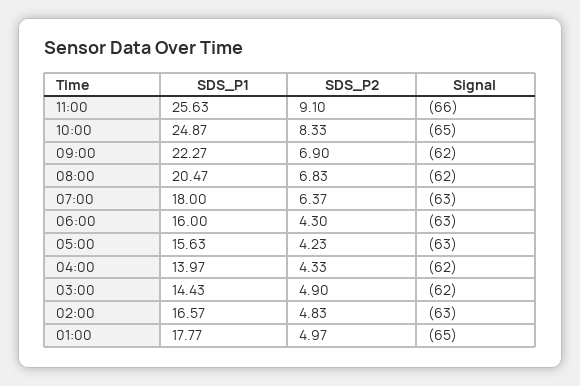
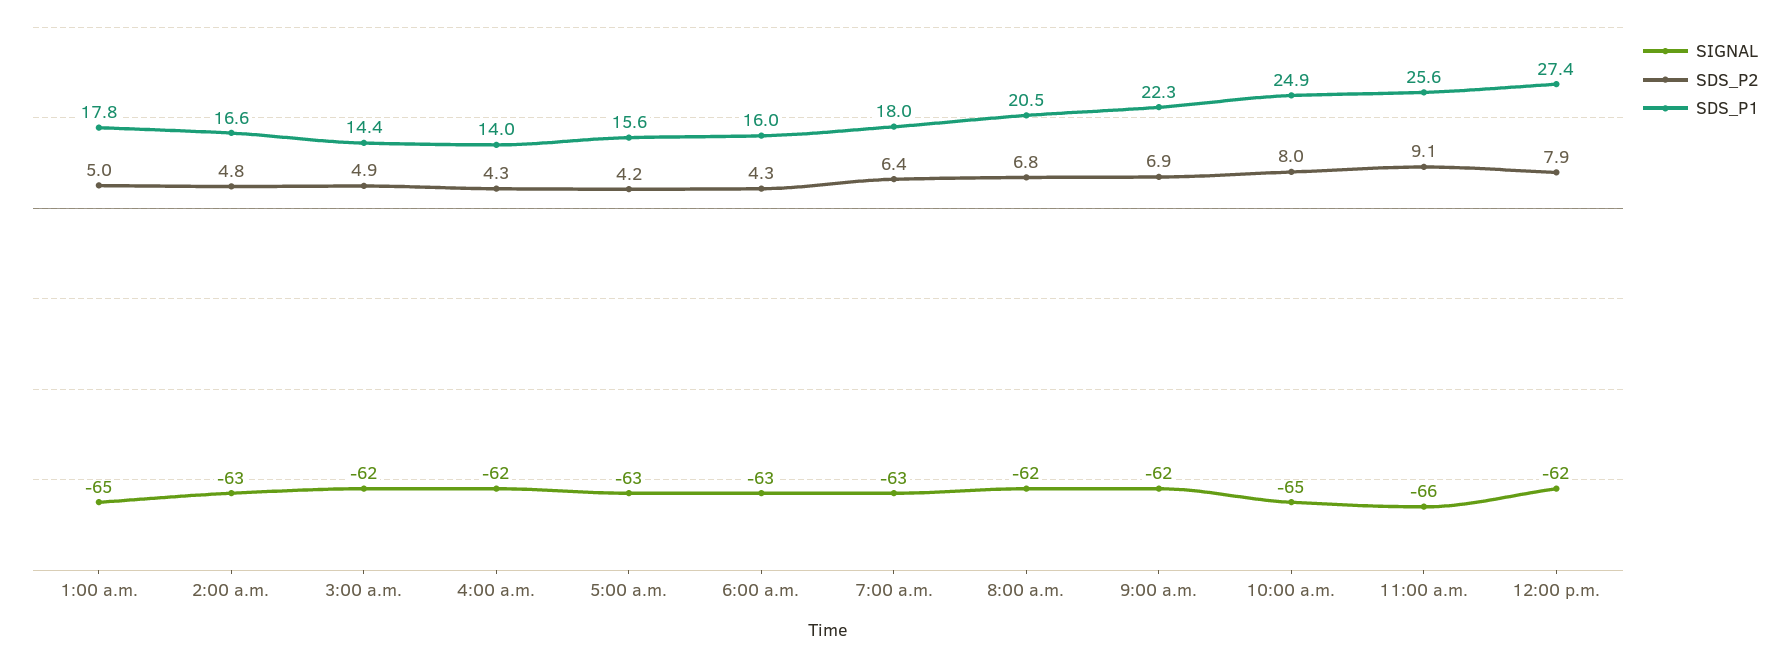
SDS_P2, 10:00: 8.33 -> 8
Signal, 12:00 p.m.: none -> -62
SDS_P2, 12:00 p.m.: none -> 7.9
SDS_P1, 12:00 p.m.: none -> 27.4

